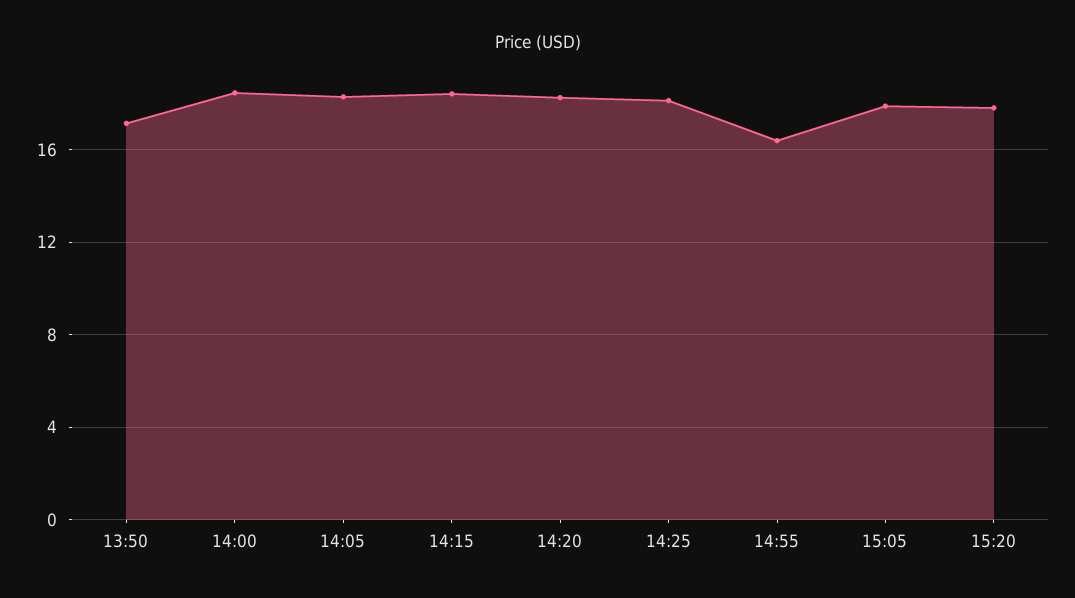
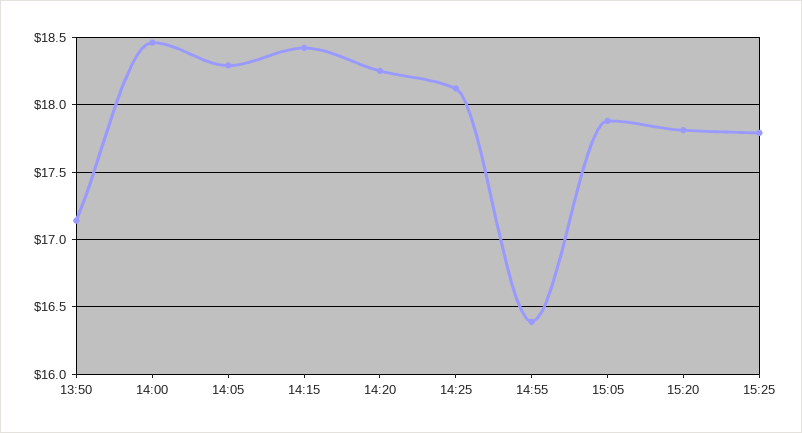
15:25: none -> 17.8

